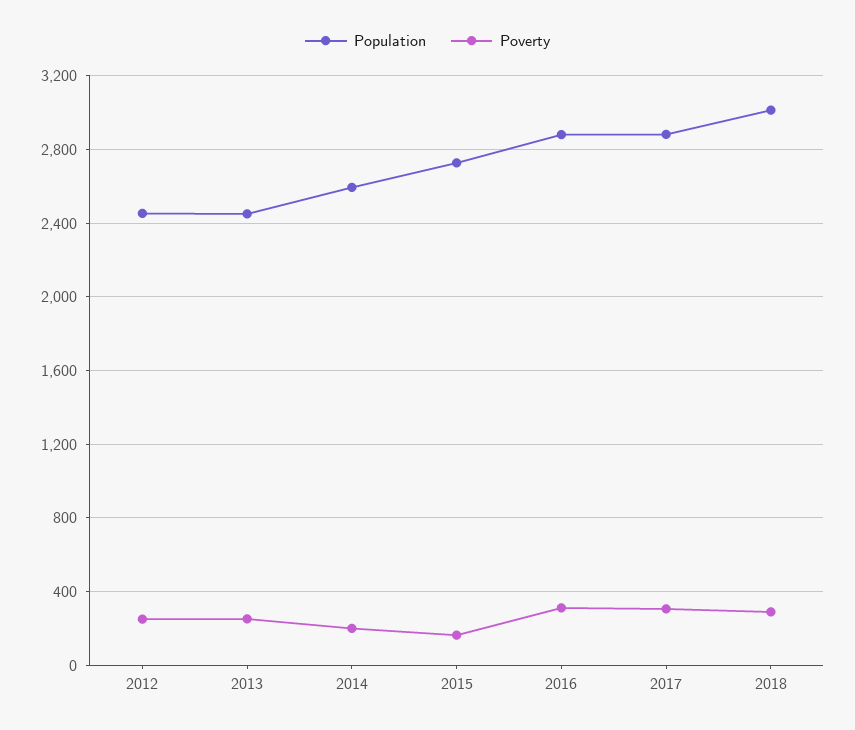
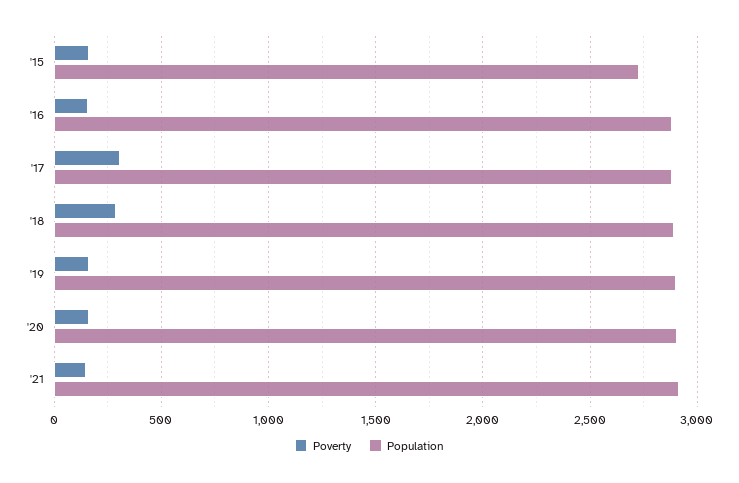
Population, 2012: 2450 -> none
Poverty, 2012: 250 -> none
Population, 2013: 2450 -> none
Poverty, 2013: 250 -> none
Population, 2014: 2600 -> none
Poverty, 2014: 200 -> none
Poverty, 2016: 300 -> 150
Population, 2018: 3000 -> 2900
Poverty, '19: none -> 150
Population, '19: none -> 2900
Poverty, '20: none -> 150
Population, '20: none -> 2900
Poverty, '21: none -> 150
Population, '21: none -> 2900

